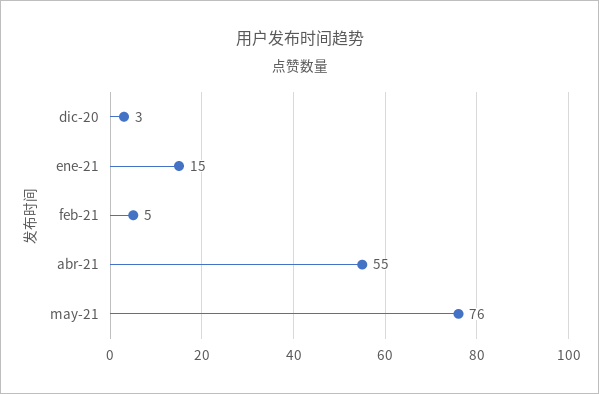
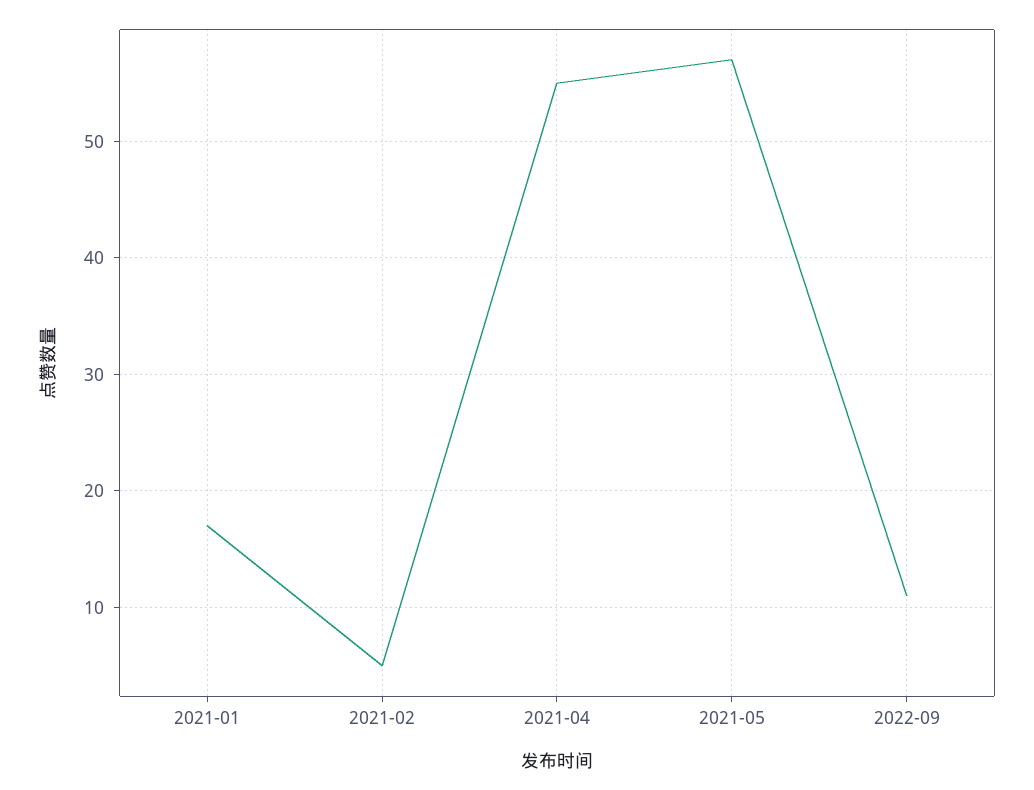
dic-20: 3 -> none
ene-21: 15 -> 17
may-21: 76 -> 57
2022-09: none -> 11

